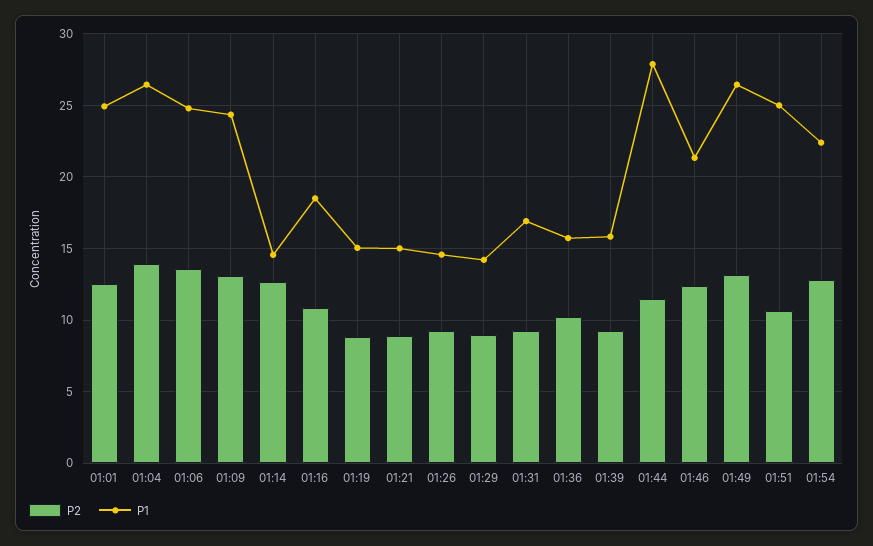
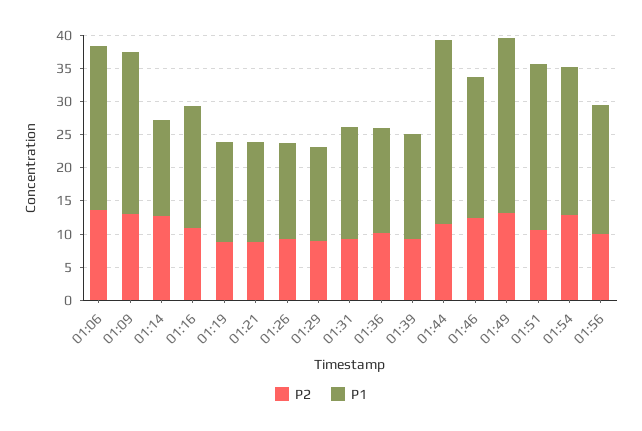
P2, 01:01: 12.5 -> none
P1, 01:01: 25 -> none
P2, 01:04: 14 -> none
P1, 01:04: 26.5 -> none
P2, 01:56: none -> 10
P1, 01:56: none -> 20

